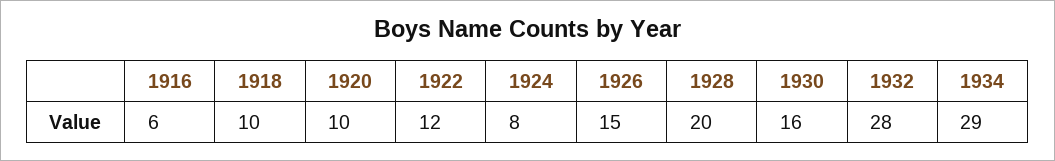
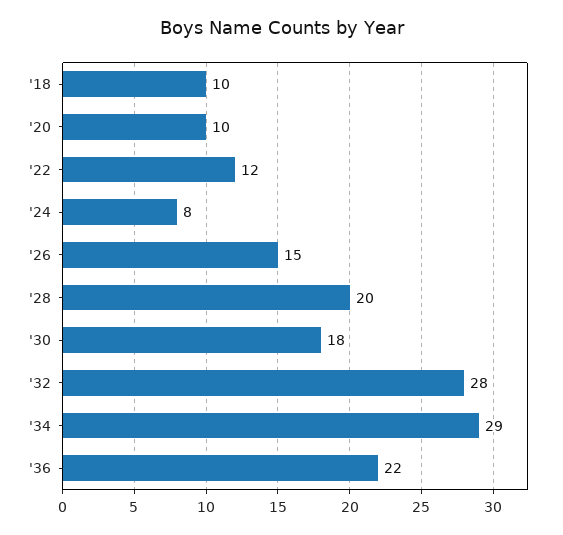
1916: 6 -> none
1930: 16 -> 18
'36: none -> 22

